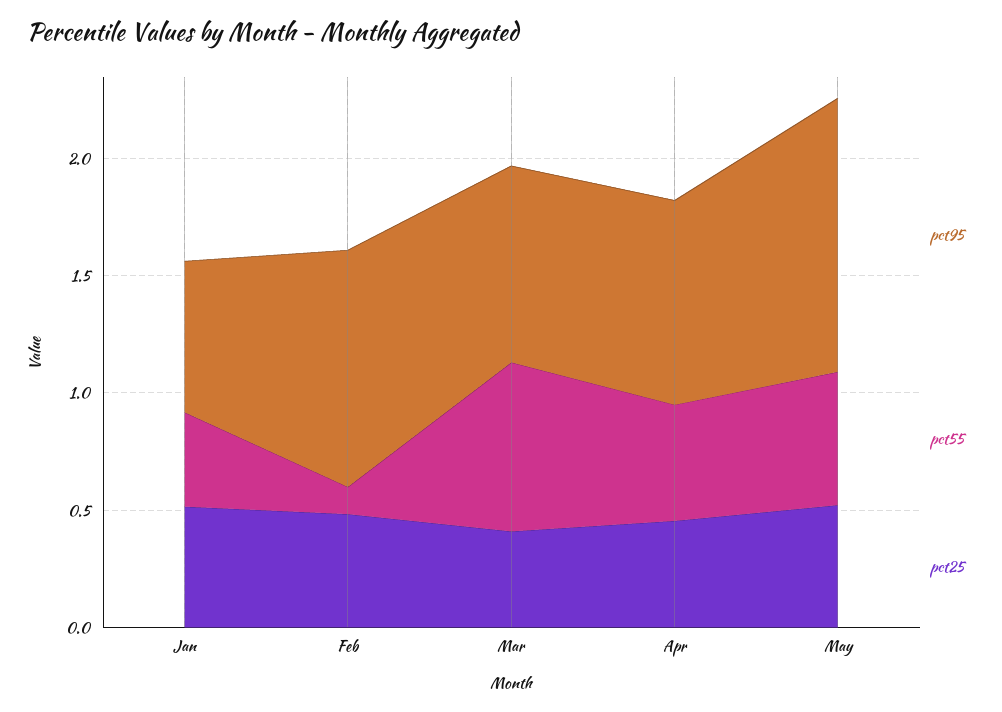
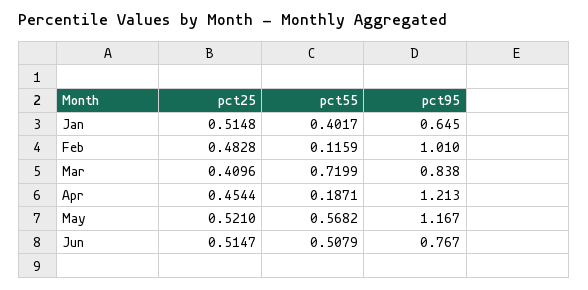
pct95, Apr: 0.9 -> 1.213
pct55, Apr: 0.5 -> 0.1871
pct25, Jun: none -> 0.5147
pct55, Jun: none -> 0.5079
pct95, Jun: none -> 0.767

